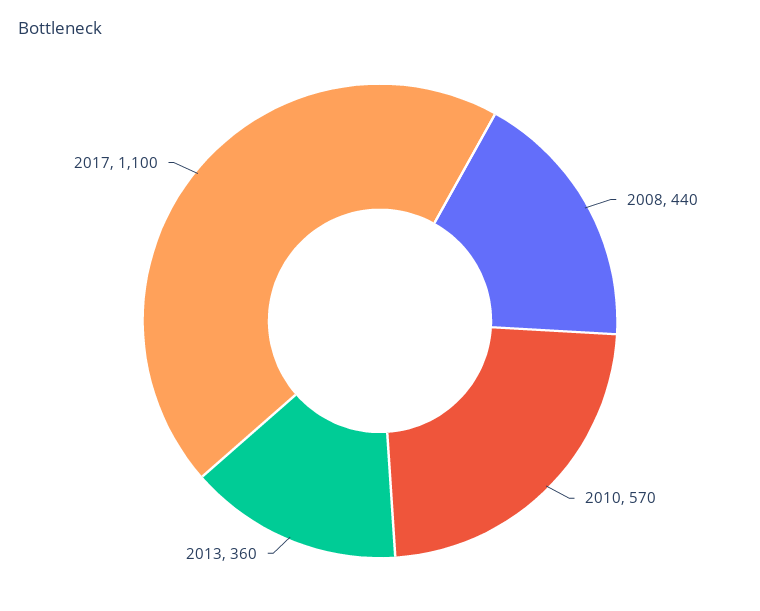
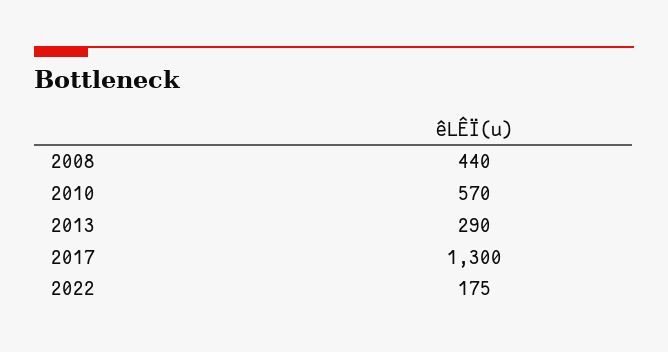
2013: 360 -> 290
2017: 1100 -> 1300
2022: none -> 175

